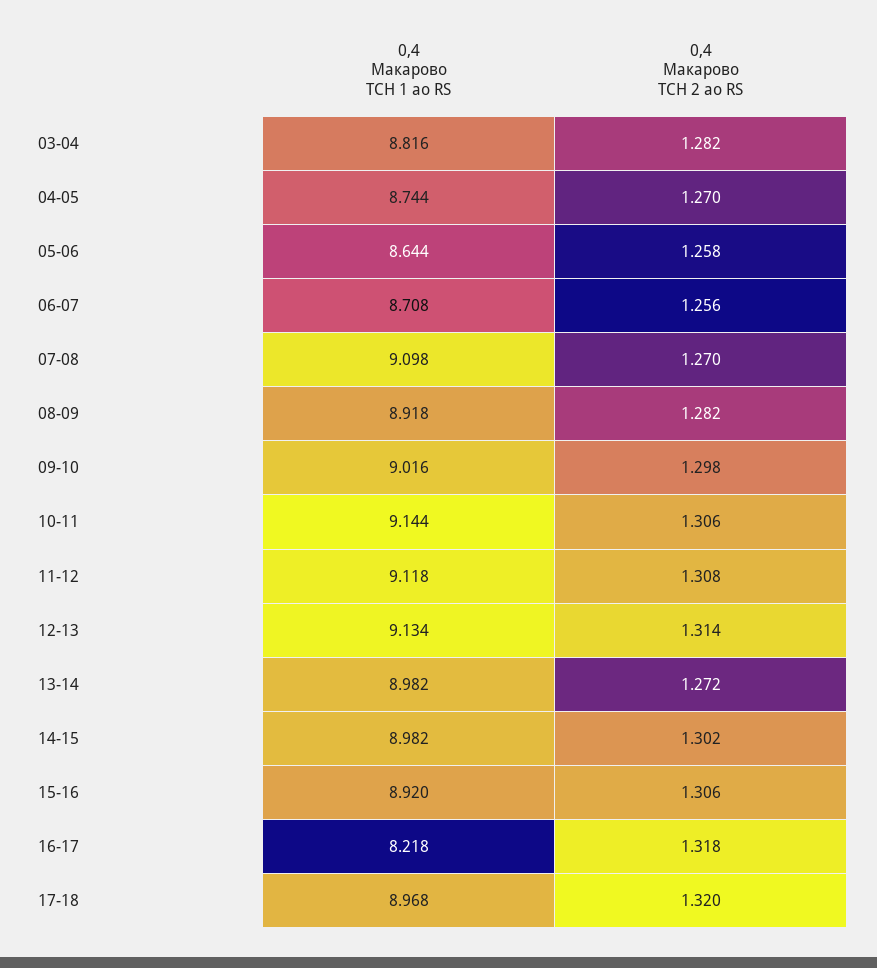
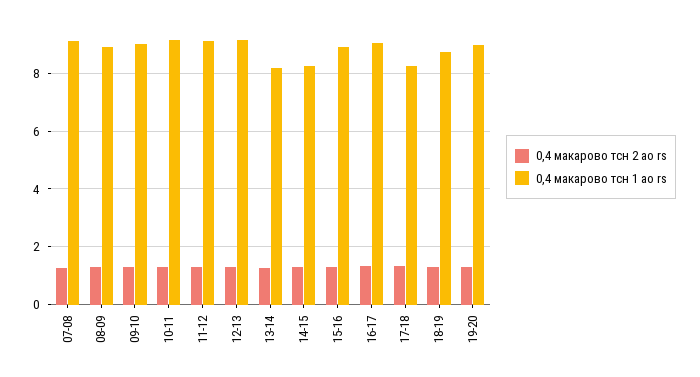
0,4 Макарово ТСН 1 ао RS, 03-04: 8.816 -> none
0,4 Макарово ТСН 2 ао RS, 03-04: 1.282 -> none
0,4 Макарово ТСН 1 ао RS, 04-05: 8.744 -> none
0,4 Макарово ТСН 2 ао RS, 04-05: 1.27 -> none
0,4 Макарово ТСН 1 ао RS, 05-06: 8.644 -> none
0,4 Макарово ТСН 2 ао RS, 05-06: 1.258 -> none
0,4 Макарово ТСН 1 ао RS, 06-07: 8.708 -> none
0,4 Макарово ТСН 2 ао RS, 06-07: 1.256 -> none
0,4 Макарово ТСН 1 ао RS, 13-14: 8.982 -> 8.25
0,4 Макарово ТСН 1 ао RS, 14-15: 8.982 -> 8.25
0,4 Макарово ТСН 1 ао RS, 16-17: 8.218 -> 9
0,4 Макарово ТСН 1 ао RS, 17-18: 8.968 -> 8.25
0,4 Макарово ТСН 2 ао RS, 18-19: none -> 1.25
0,4 Макарово ТСН 1 ао RS, 18-19: none -> 8.75
0,4 Макарово ТСН 2 ао RS, 19-20: none -> 1.25
0,4 Макарово ТСН 1 ао RS, 19-20: none -> 9

